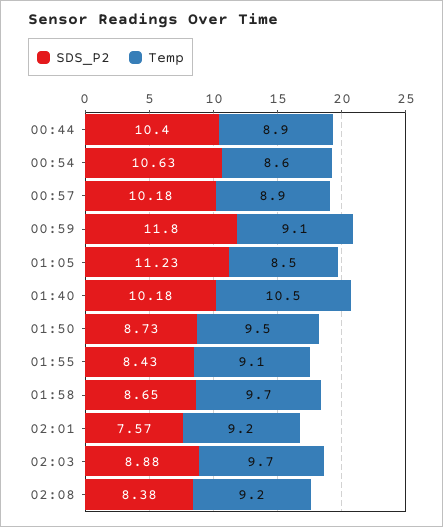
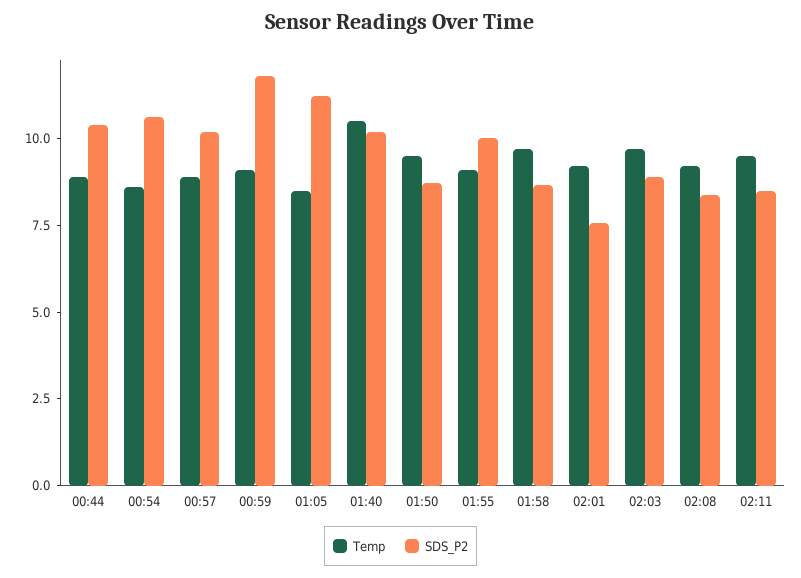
SDS_P2, 01:55: 8.43 -> 10
Temp, 02:11: none -> 9.5
SDS_P2, 02:11: none -> 8.5

